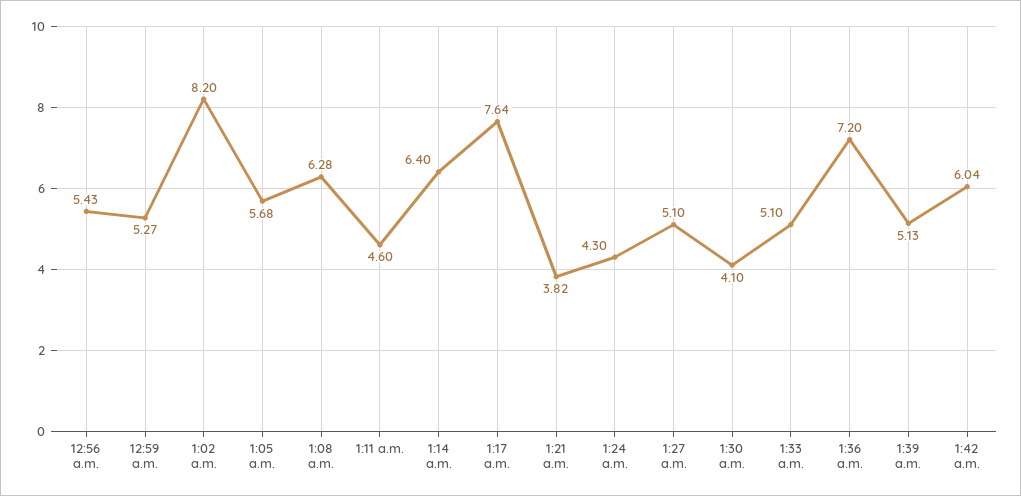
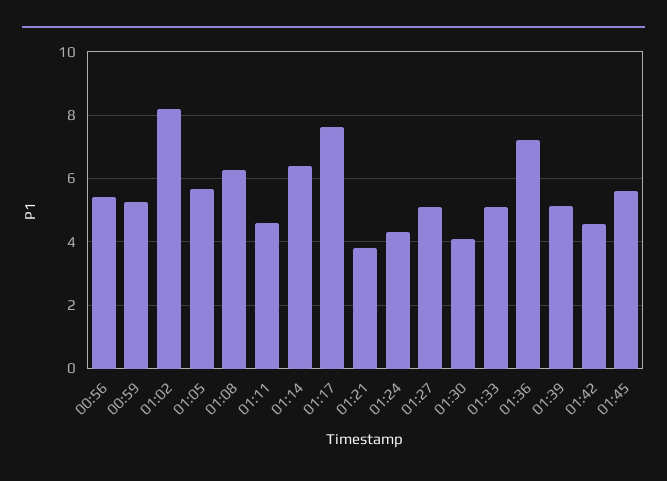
1:42 a.m.: 6.04 -> 4.6
01:45: none -> 5.6

